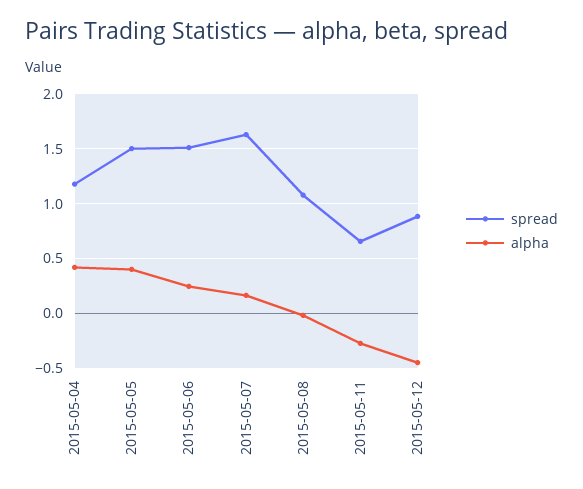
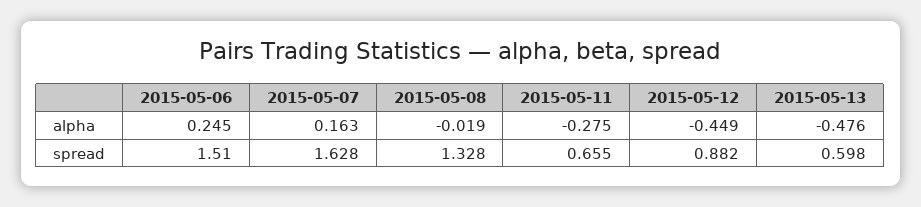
spread, 2015-05-04: 1.2 -> none
alpha, 2015-05-04: 0.4 -> none
spread, 2015-05-05: 1.5 -> none
alpha, 2015-05-05: 0.4 -> none
spread, 2015-05-08: 1.1 -> 1.328
alpha, 2015-05-13: none -> -0.476
spread, 2015-05-13: none -> 0.598

